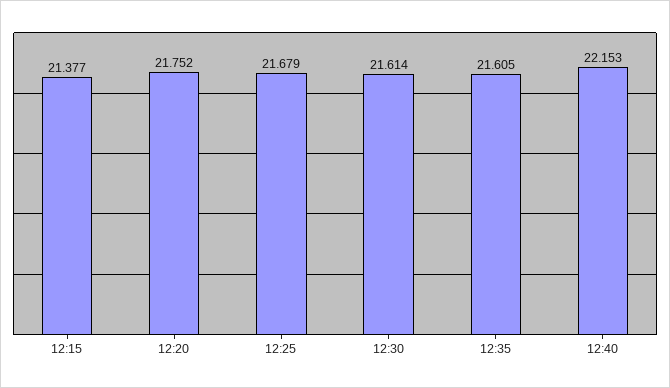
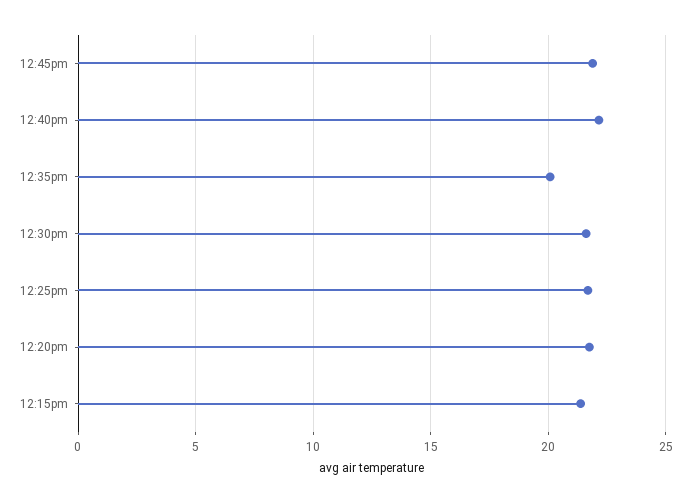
12:35: 21.605 -> 20
12:45pm: none -> 22

